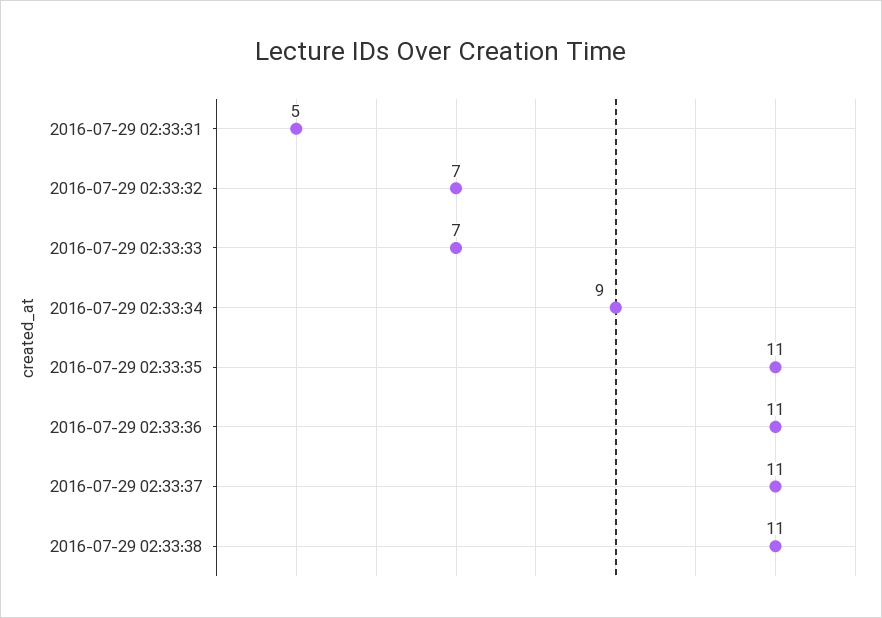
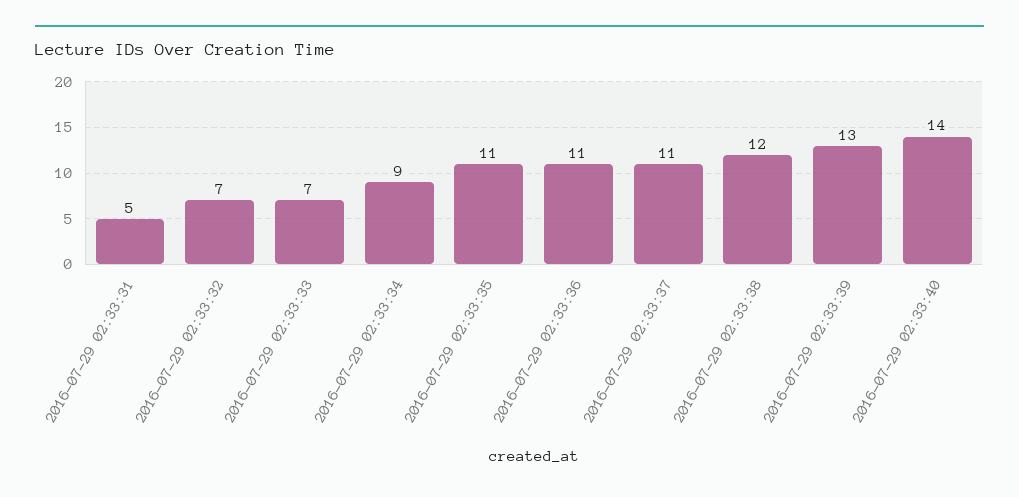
2016-07-29 02:33:38: 11 -> 12
2016-07-29 02:33:39: none -> 13
2016-07-29 02:33:40: none -> 14

